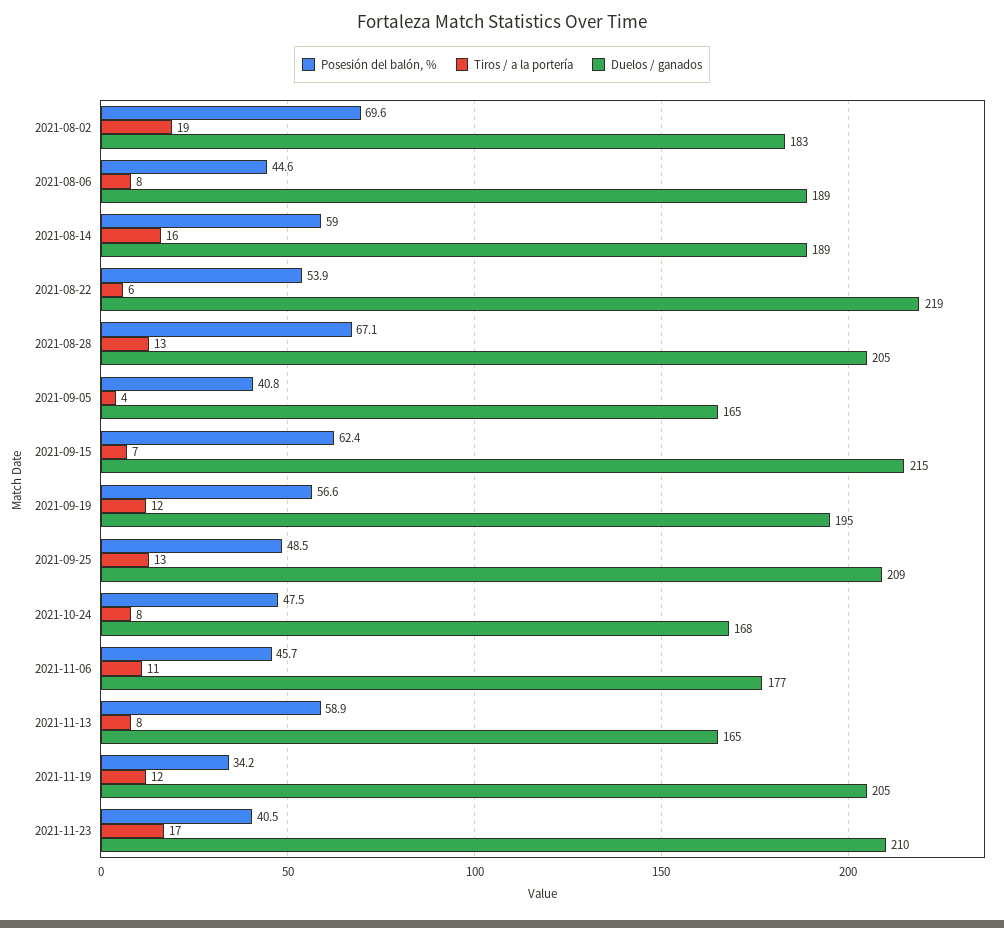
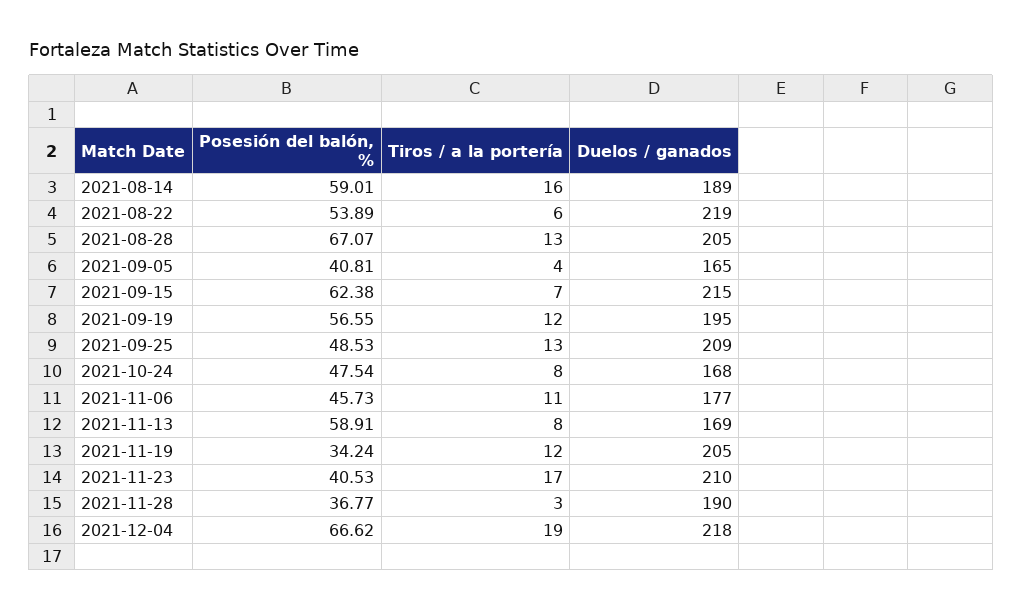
Posesión del balón, %, 2021-08-02: 69.6 -> none
Tiros / a la portería, 2021-08-02: 19 -> none
Duelos / ganados, 2021-08-02: 183 -> none
Posesión del balón, %, 2021-08-06: 44.6 -> none
Tiros / a la portería, 2021-08-06: 8 -> none
Duelos / ganados, 2021-08-06: 189 -> none
Duelos / ganados, 2021-11-13: 165 -> 169
Posesión del balón, %, 2021-11-28: none -> 36.77
Tiros / a la portería, 2021-11-28: none -> 3
Duelos / ganados, 2021-11-28: none -> 190
Posesión del balón, %, 2021-12-04: none -> 66.62
Tiros / a la portería, 2021-12-04: none -> 19
Duelos / ganados, 2021-12-04: none -> 218

